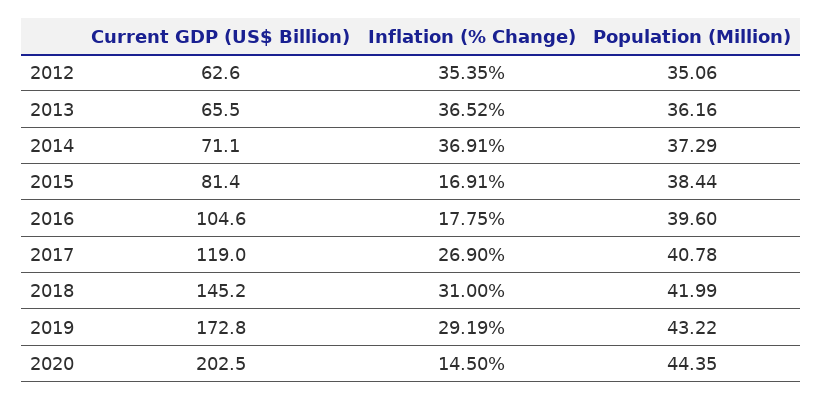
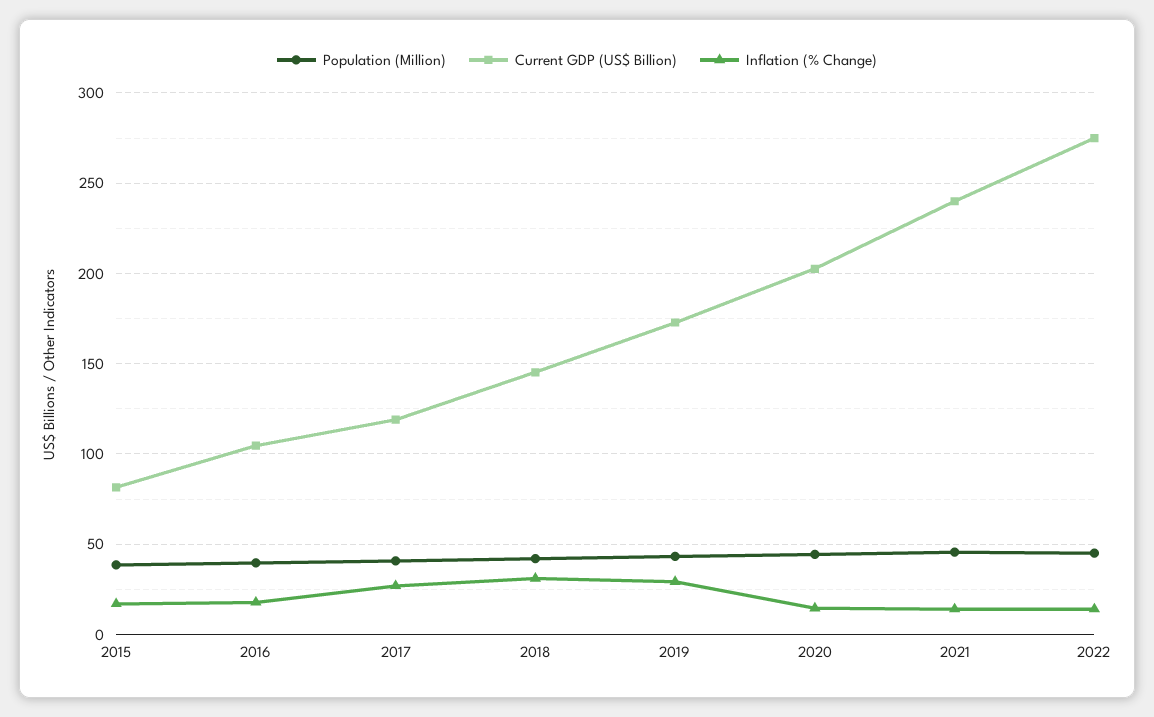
Current GDP (US$ Billion), 2012: 62.6 -> none
Inflation (% Change), 2012: 35.35 -> none
Population (Million), 2012: 35.06 -> none
Current GDP (US$ Billion), 2013: 65.5 -> none
Inflation (% Change), 2013: 36.52 -> none
Population (Million), 2013: 36.16 -> none
Current GDP (US$ Billion), 2014: 71.1 -> none
Inflation (% Change), 2014: 36.91 -> none
Population (Million), 2014: 37.29 -> none
Population (Million), 2021: none -> 45
Current GDP (US$ Billion), 2021: none -> 240
Inflation (% Change), 2021: none -> 15
Population (Million), 2022: none -> 45
Current GDP (US$ Billion), 2022: none -> 275
Inflation (% Change), 2022: none -> 15

